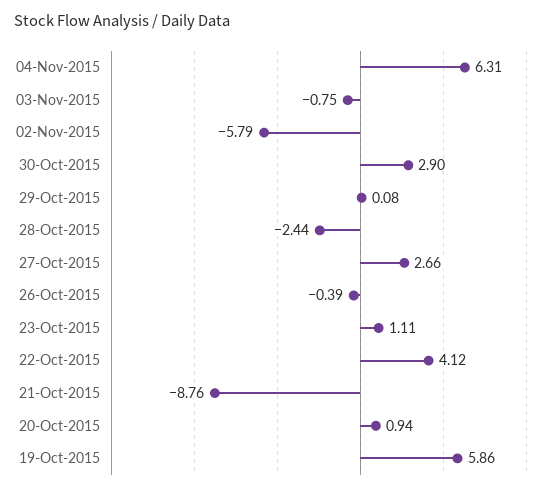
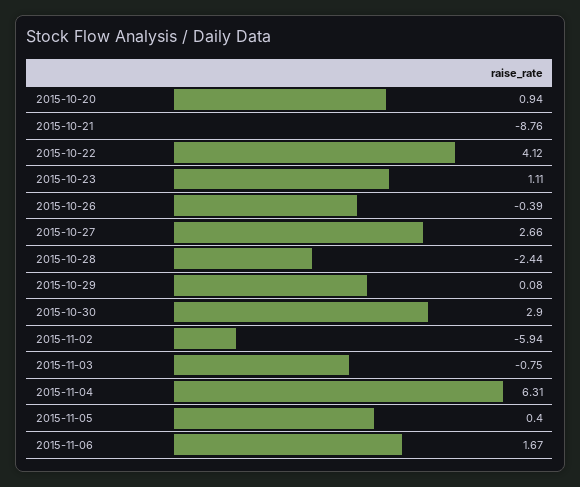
02-Nov-2015: -5.79 -> -5.94
19-Oct-2015: 5.86 -> none
2015-11-05: none -> 0.4
2015-11-06: none -> 1.67

